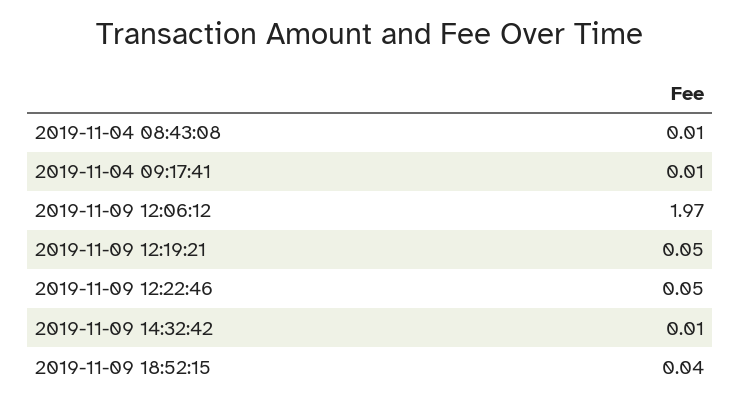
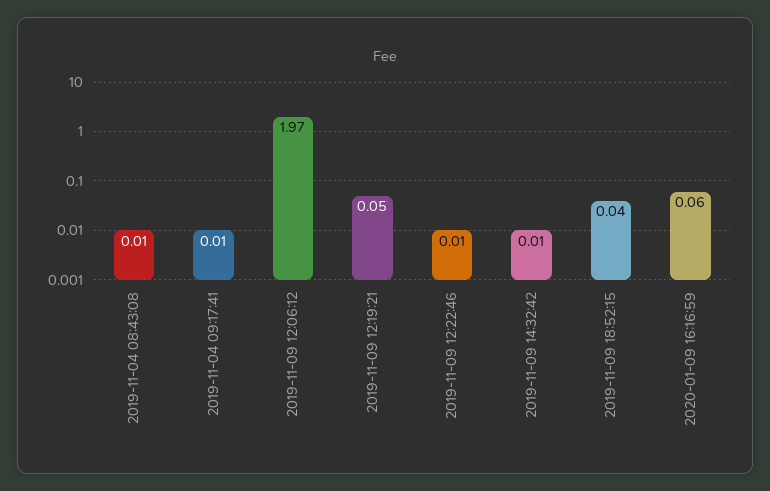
2019-11-09 12:22:46: 0.05 -> 0.01
2020-01-09 16:16:59: none -> 0.06

